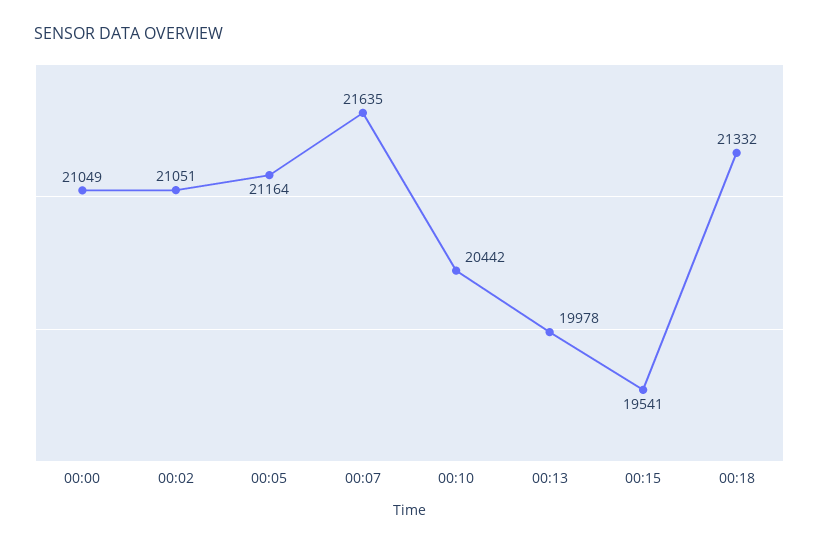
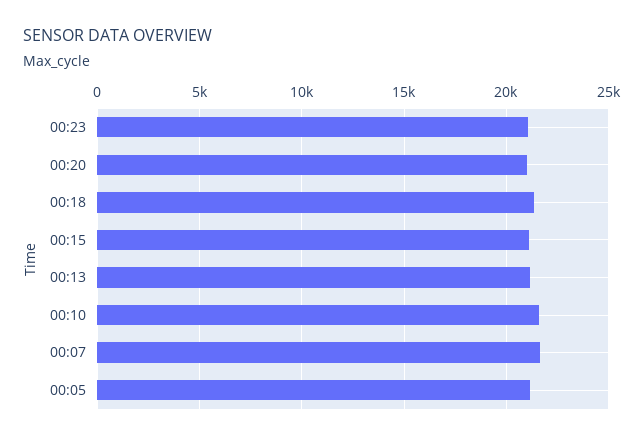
00:00: 21049 -> none
00:02: 21051 -> none
00:10: 20442 -> 21500
00:13: 19978 -> 21000
00:15: 19541 -> 21000
00:23: none -> 21000
00:20: none -> 21000

